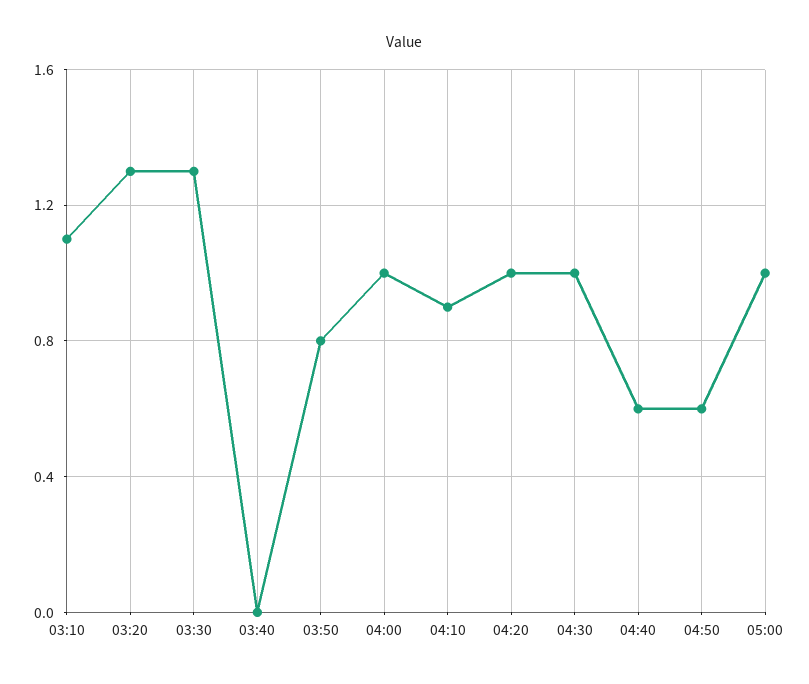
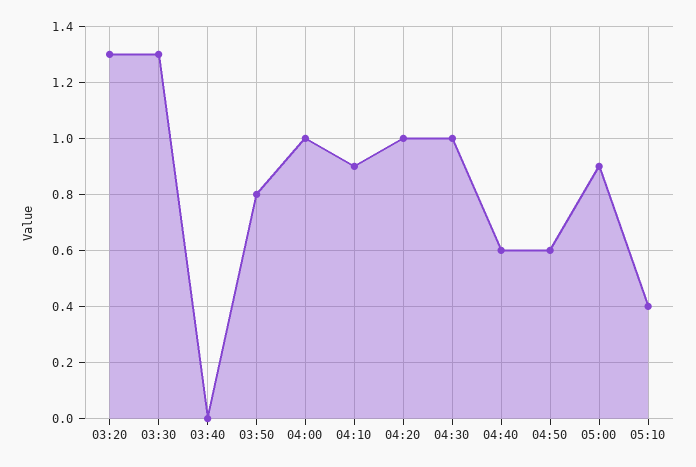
03:10: 1.1 -> none
05:00: 1 -> 0.9
05:10: none -> 0.4

